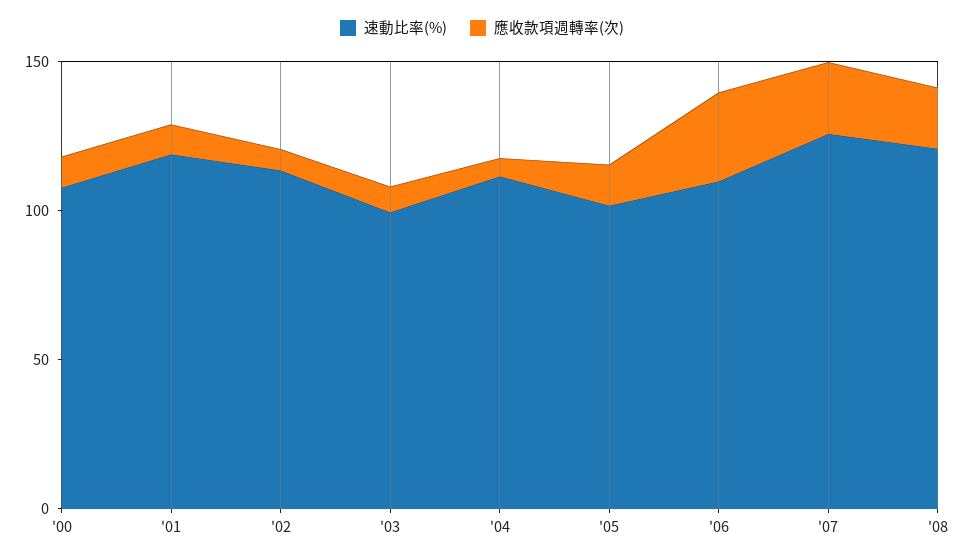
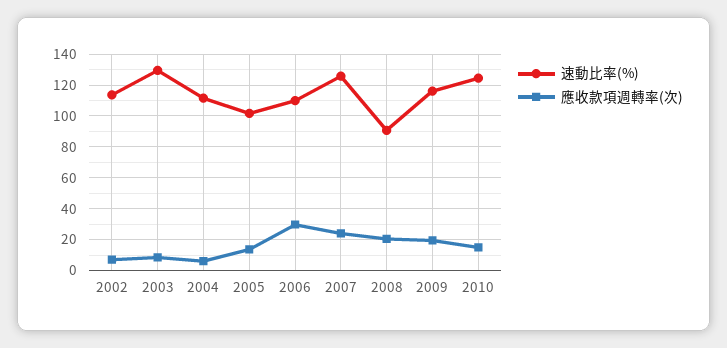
速動比率(%), '00: 110 -> none
應收款項週轉率(次), '00: 10 -> none
速動比率(%), '01: 120 -> none
應收款項週轉率(次), '01: 10 -> none
速動比率(%), '03: 100 -> 130
速動比率(%), '08: 120 -> 90
速動比率(%), 2009: none -> 115
應收款項週轉率(次), 2009: none -> 20
速動比率(%), 2010: none -> 125
應收款項週轉率(次), 2010: none -> 15

